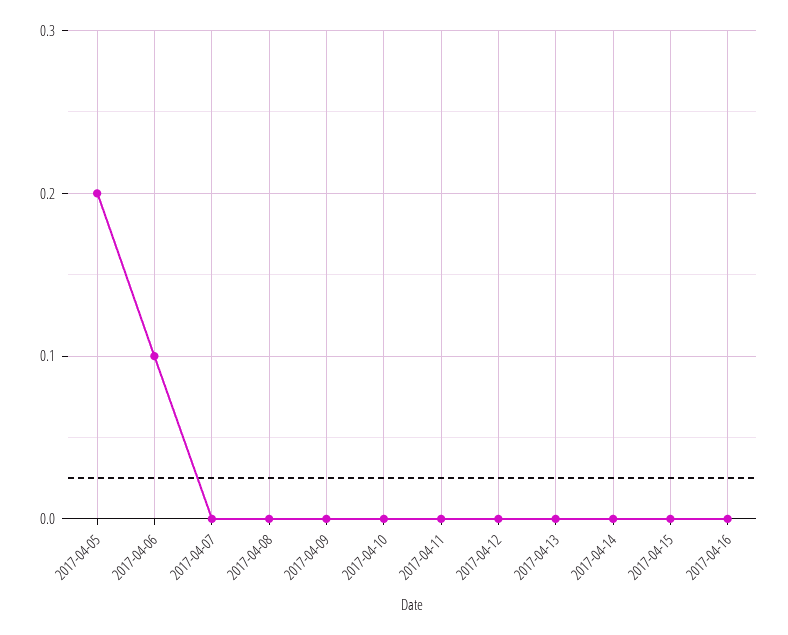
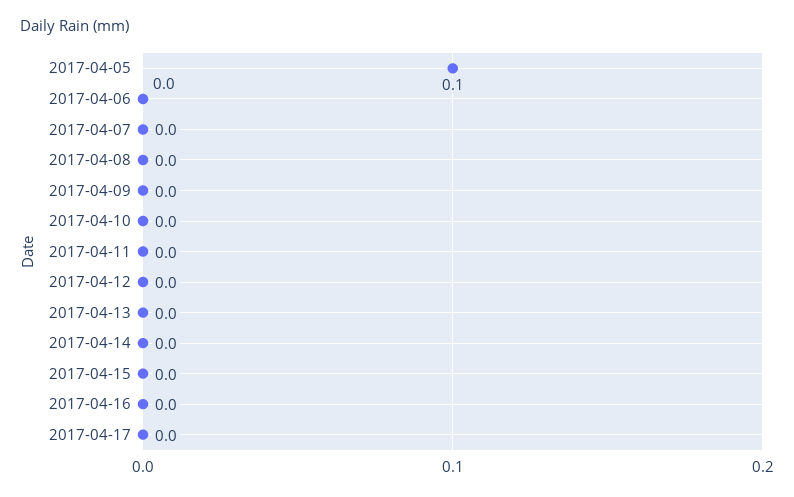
2017-04-05: 0.2 -> 0.1
2017-04-06: 0.1 -> 0
2017-04-17: none -> 0

